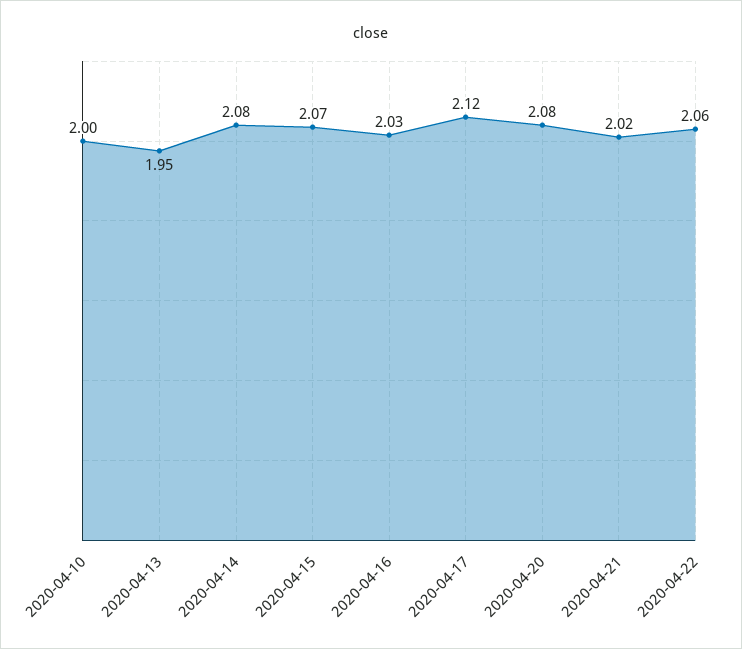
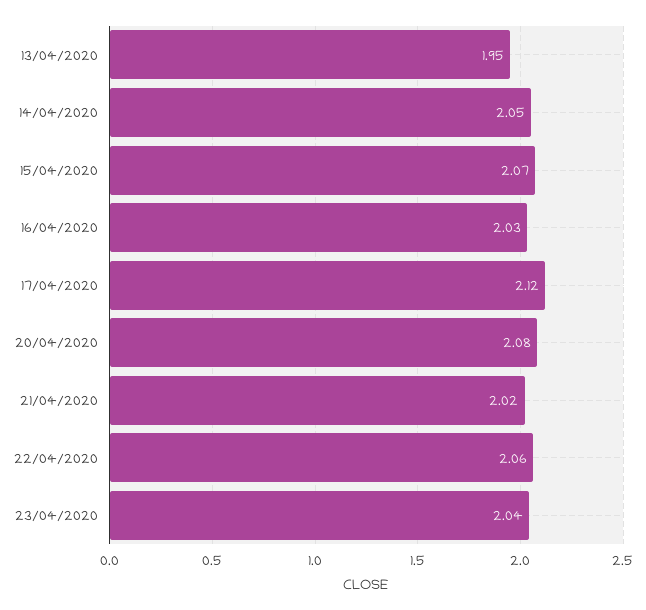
2020-04-10: 2 -> none
2020-04-14: 2.08 -> 2.05
23/04/2020: none -> 2.04

